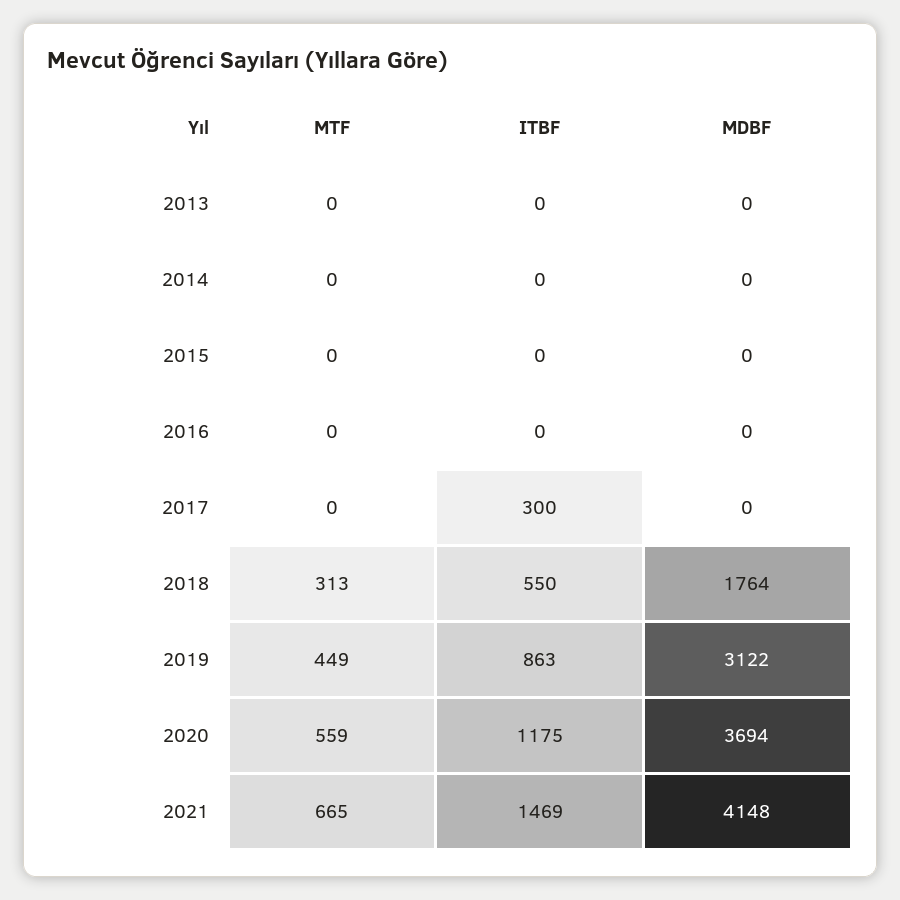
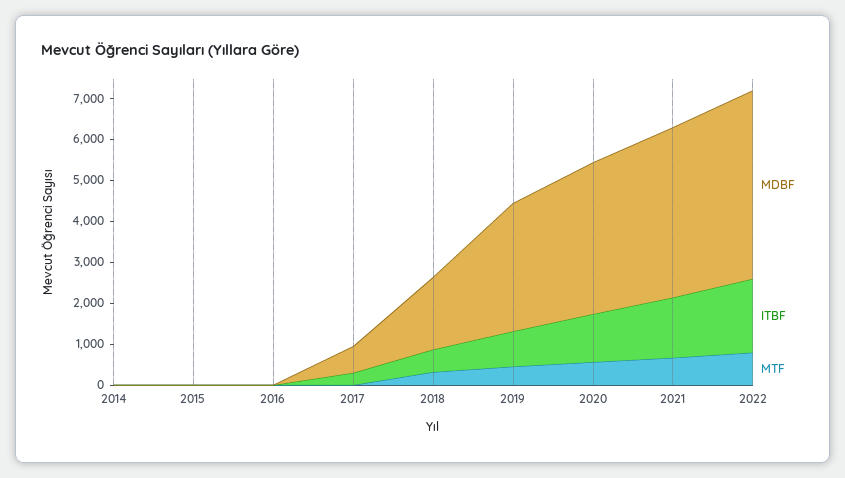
MTF, 2013: 0 -> none
ITBF, 2013: 0 -> none
MDBF, 2013: 0 -> none
MDBF, 2017: 0 -> 600
MDBF, 2022: none -> 4600
ITBF, 2022: none -> 1800
MTF, 2022: none -> 800

